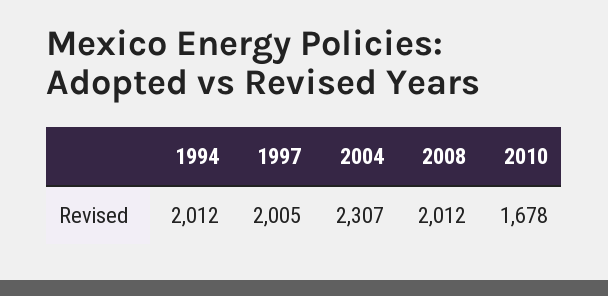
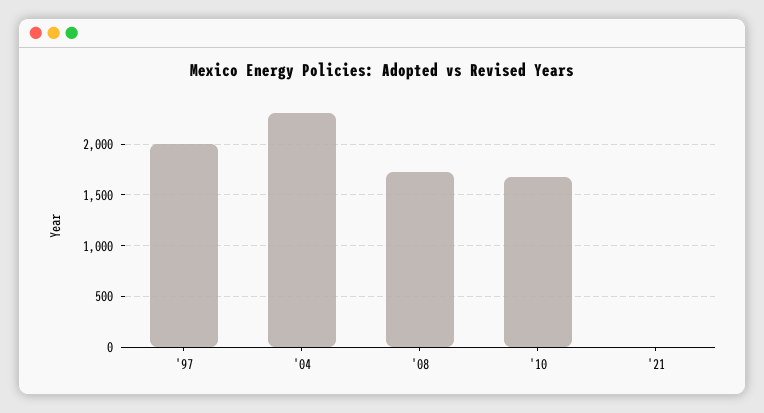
1994: 2012 -> none
2008: 2012 -> 1700
'21: none -> 0

